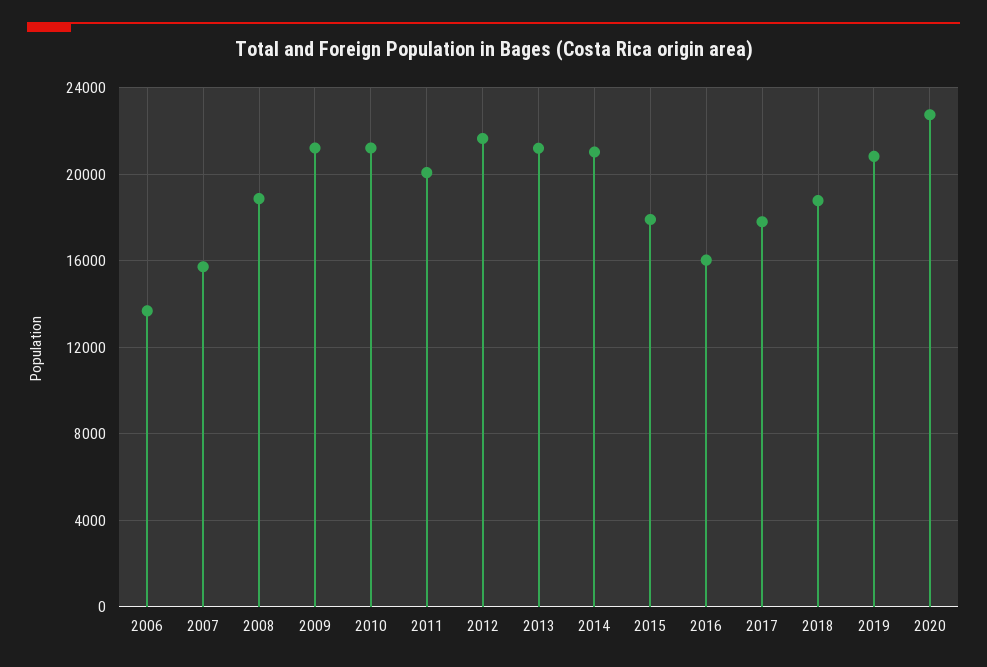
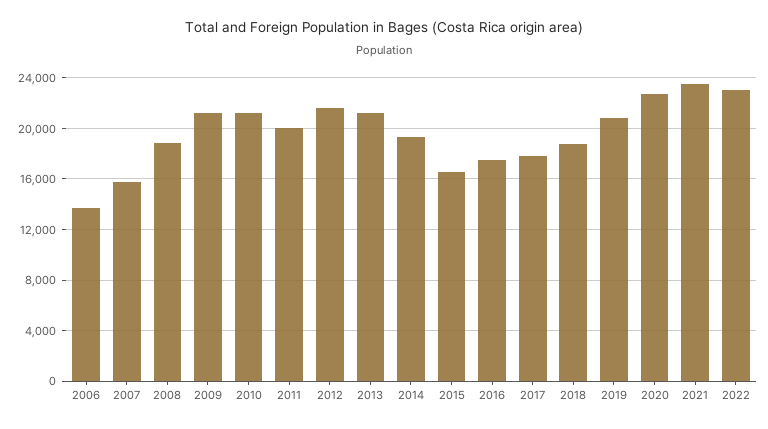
2014: 21000 -> 19500
2015: 18000 -> 16500
2016: 16000 -> 17500
2021: none -> 23500
2022: none -> 23000

